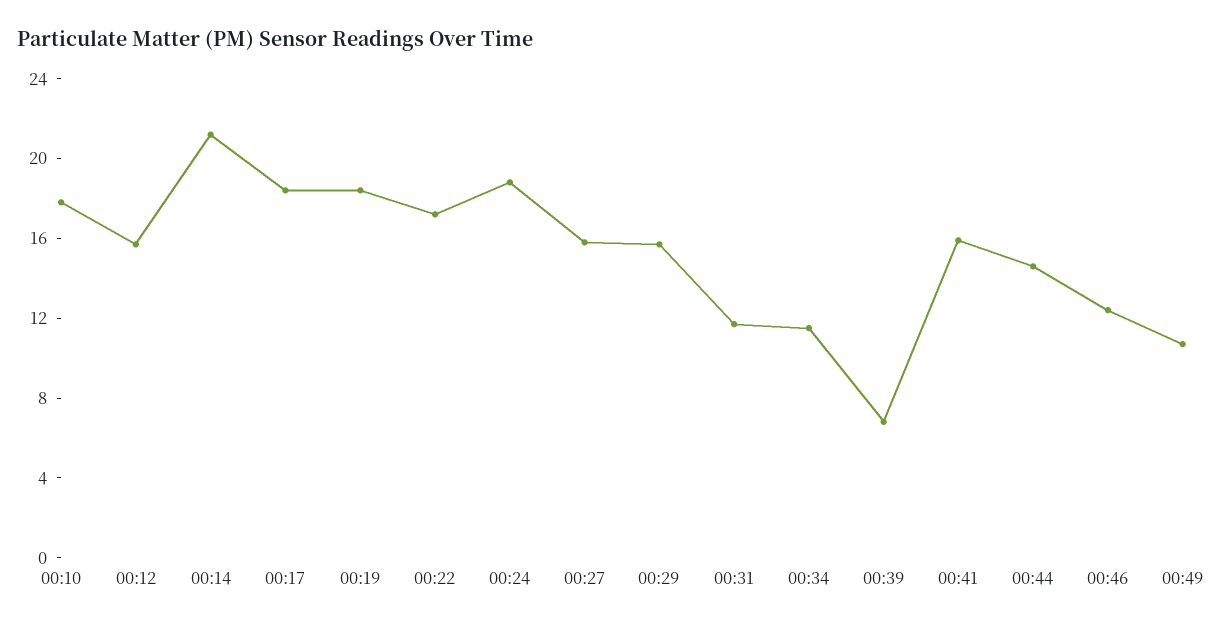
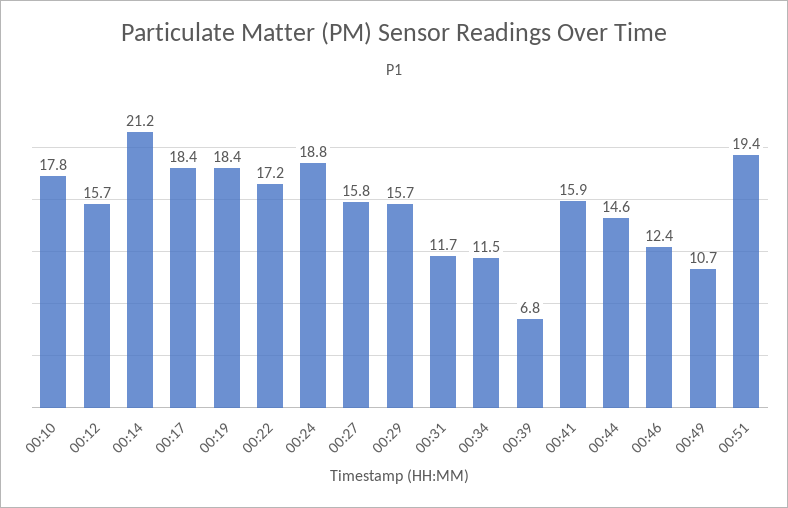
00:51: none -> 19.4

